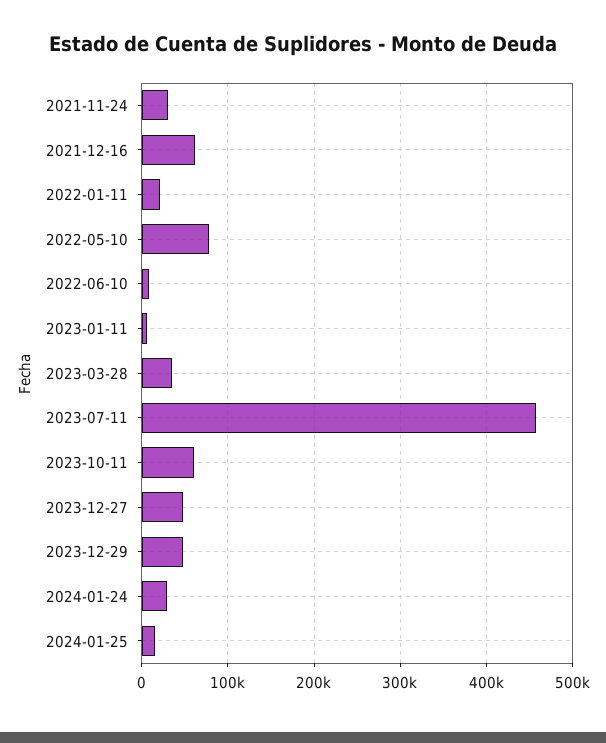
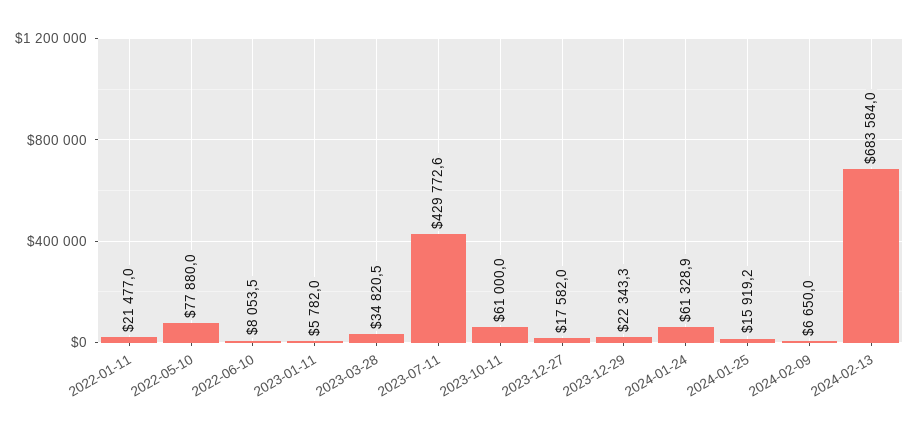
2021-11-24: 30000 -> none
2021-12-16: 60000 -> none
2023-07-11: 460000 -> 429772.6
2023-12-27: 50000 -> 17582
2023-12-29: 50000 -> 22343.3
2024-01-24: 30000 -> 61328.9
2024-02-09: none -> 6650
2024-02-13: none -> 683584

